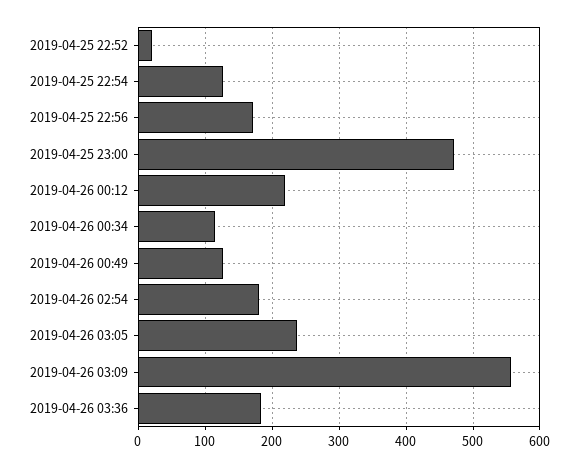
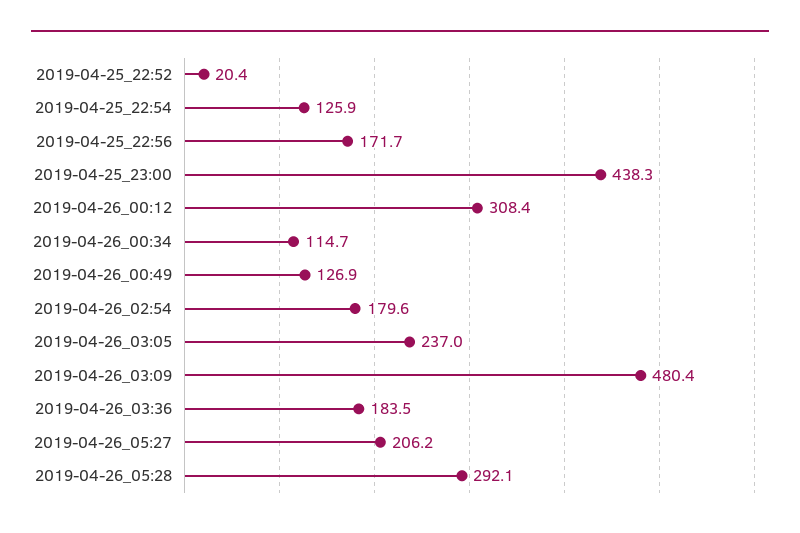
2019-04-25 23:00: 470 -> 438.3
2019-04-26 00:12: 220 -> 308.4
2019-04-26 03:09: 560 -> 480.4
2019-04-26_05:27: none -> 206.2
2019-04-26_05:28: none -> 292.1

